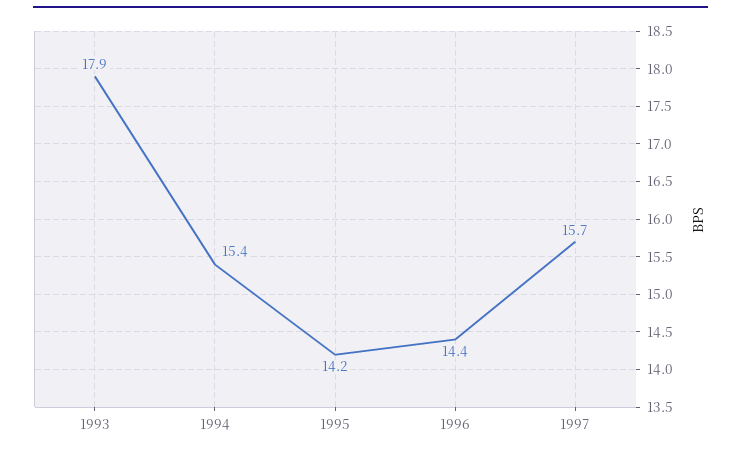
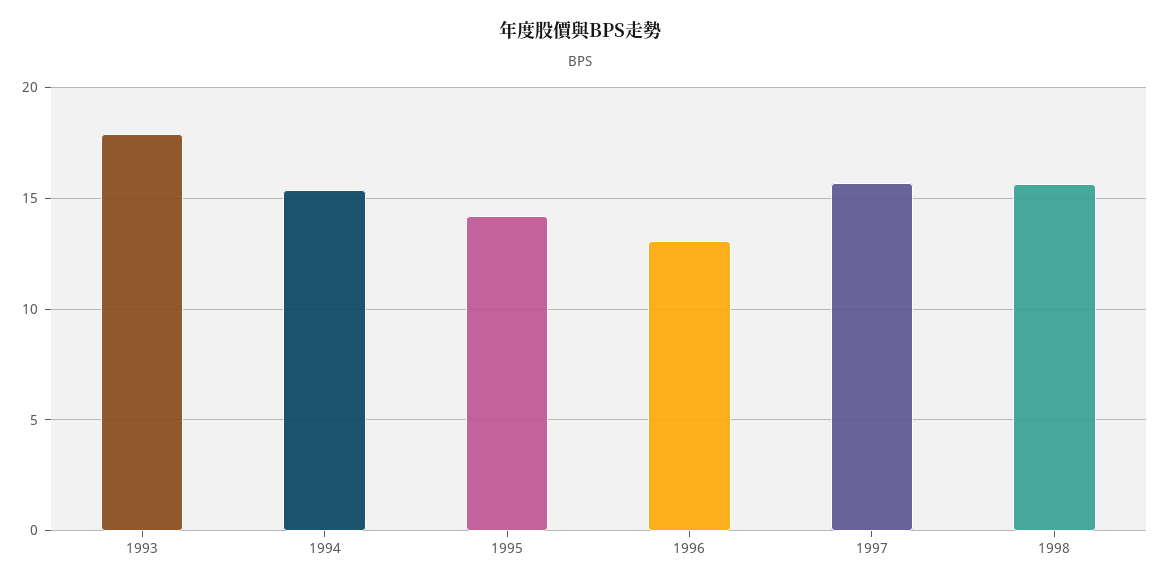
1996: 14.4 -> 13
1998: none -> 15.5

